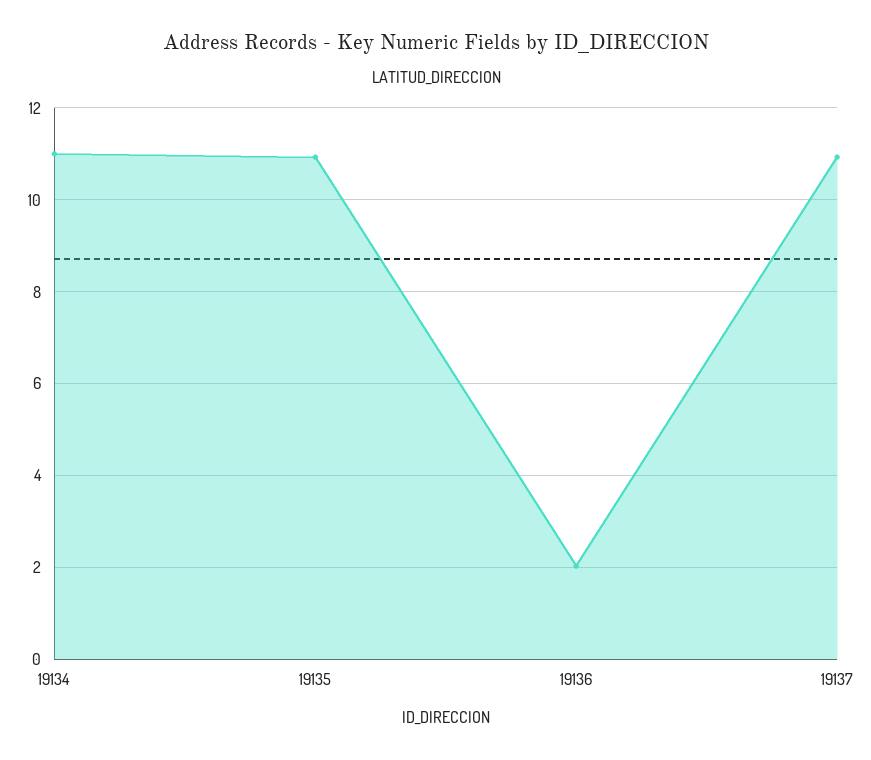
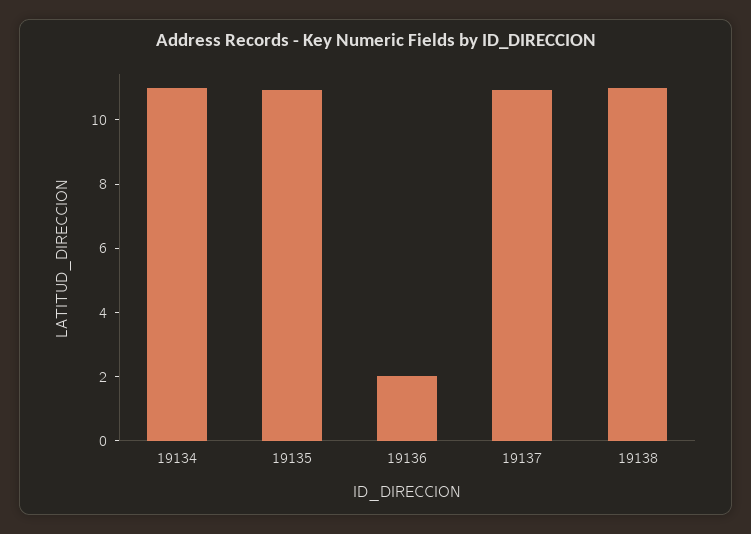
19138: none -> 11

